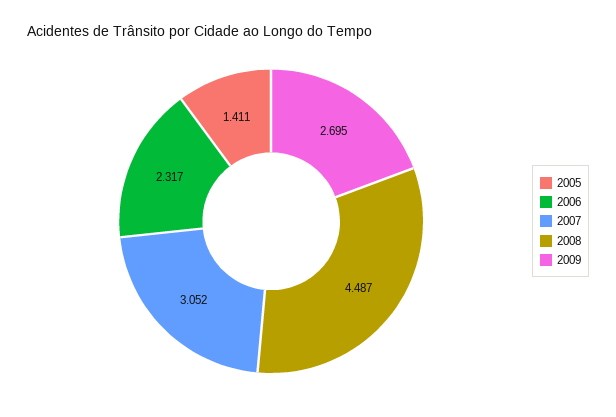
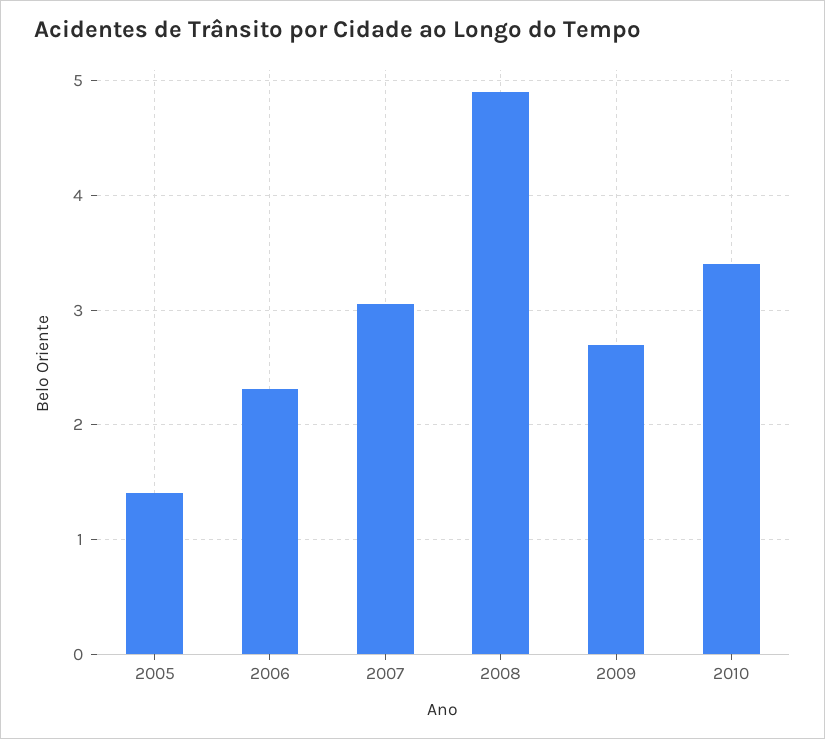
2008: 4.487 -> 4.9
2010: none -> 3.4

